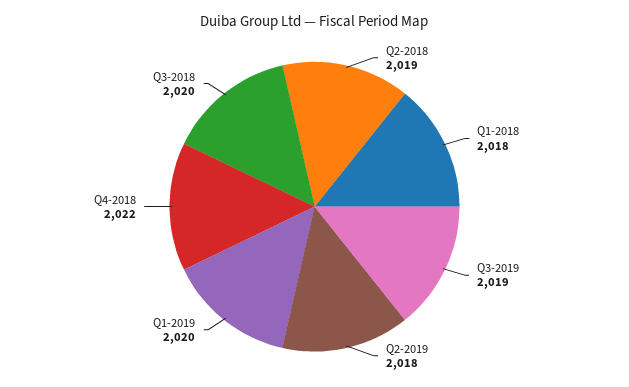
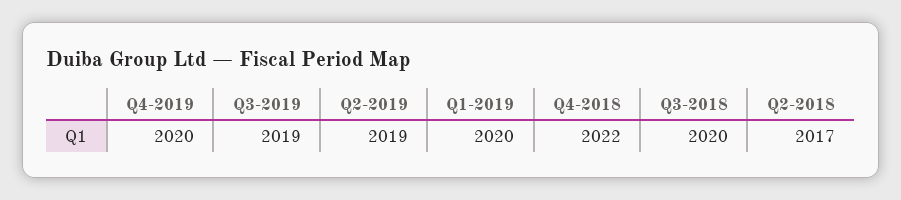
Q2-2018: 2019 -> 2017
Q1-2018: 2018 -> none
Q2-2019: 2018 -> 2019
Q4-2019: none -> 2020

